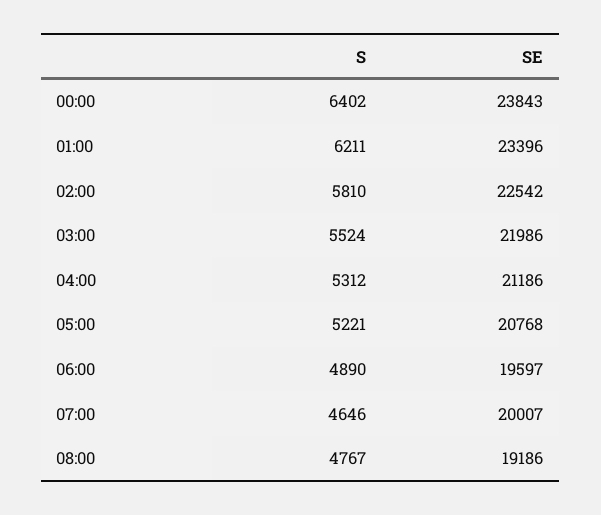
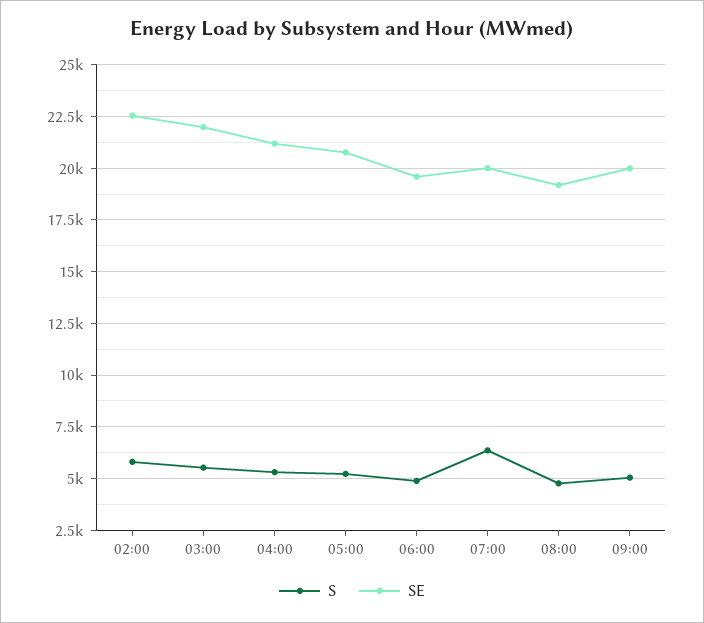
S, 00:00: 6402 -> none
SE, 00:00: 23843 -> none
S, 01:00: 6211 -> none
SE, 01:00: 23396 -> none
S, 07:00: 4646 -> 6500
S, 09:00: none -> 5000
SE, 09:00: none -> 20000

